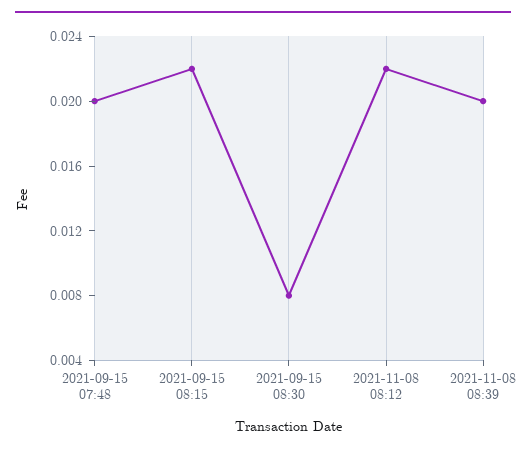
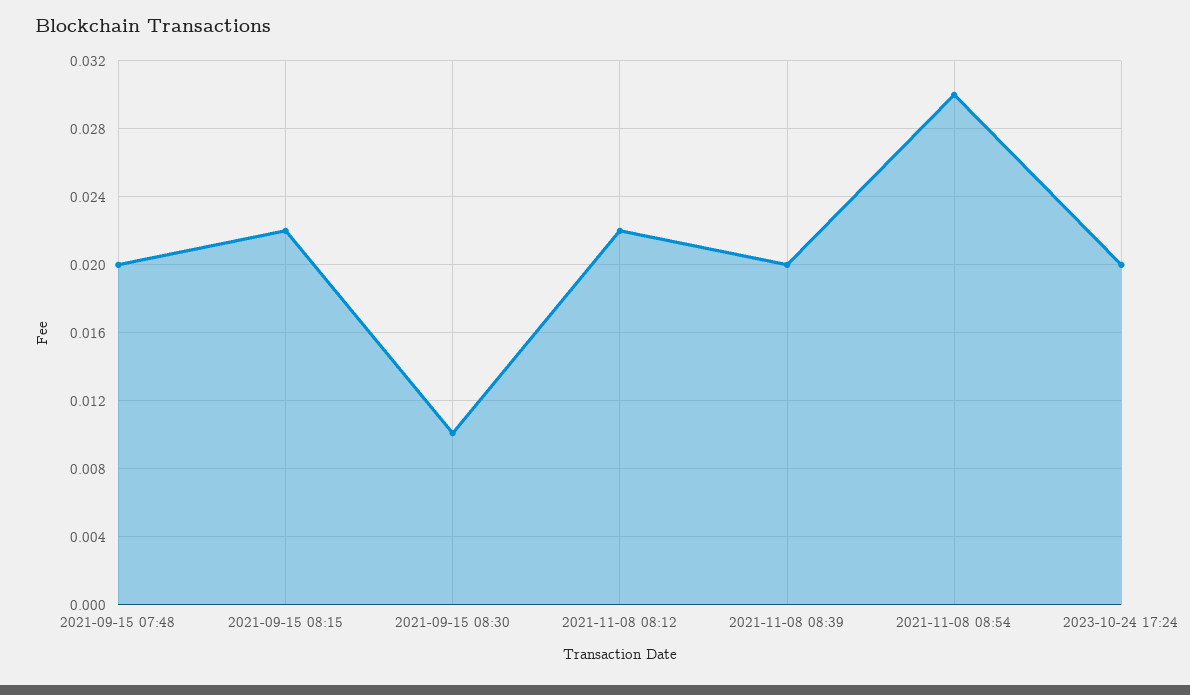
2021-09-15 08:30: 0.008 -> 0.01
2021-11-08 08:54: none -> 0.03
2023-10-24 17:24: none -> 0.02

